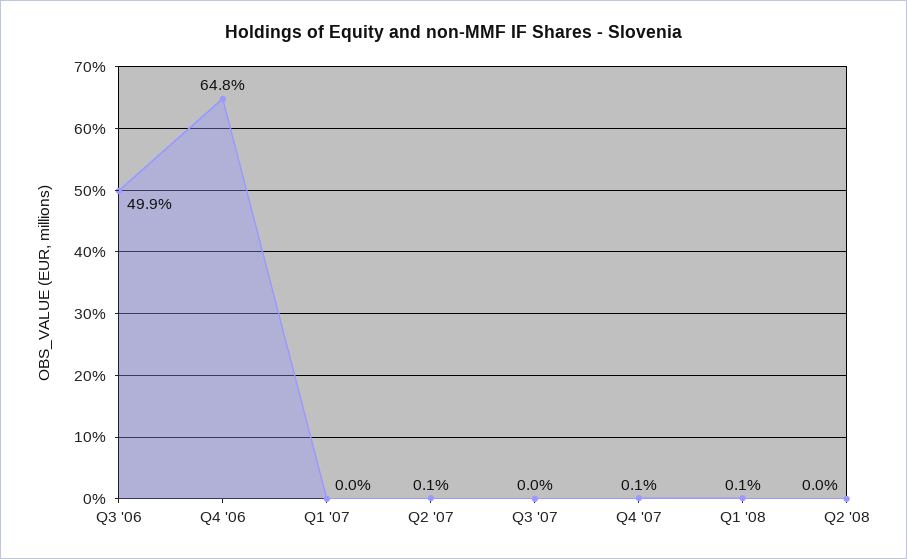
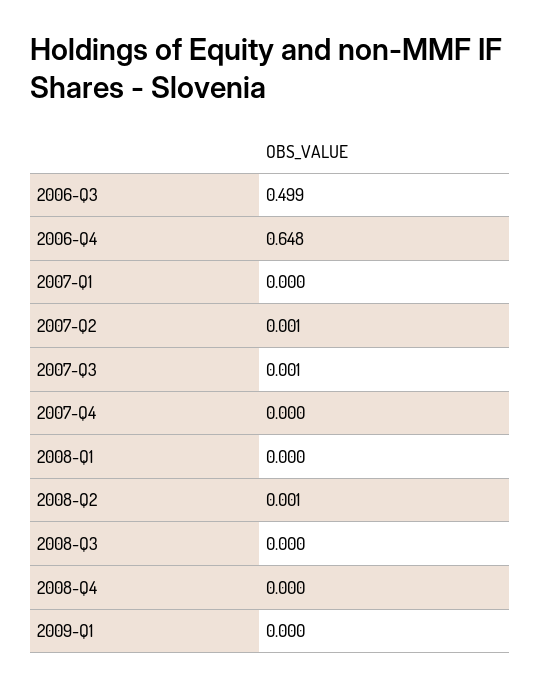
Q3 '07: 0 -> 0.001
Q4 '07: 0.001 -> 0
Q1 '08: 0.001 -> 0
Q2 '08: 0 -> 0.001
2008-Q3: none -> 0
2008-Q4: none -> 0
2009-Q1: none -> 0

